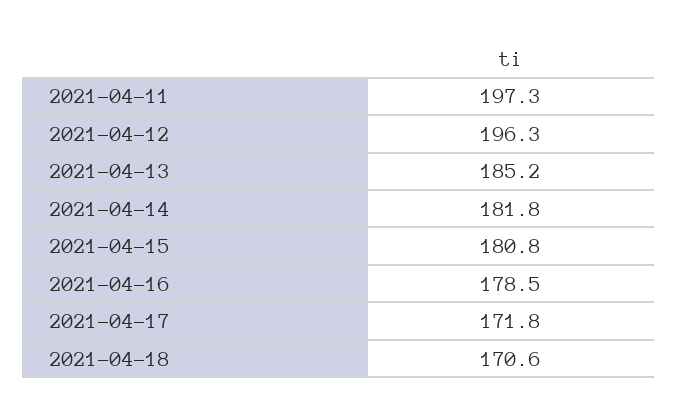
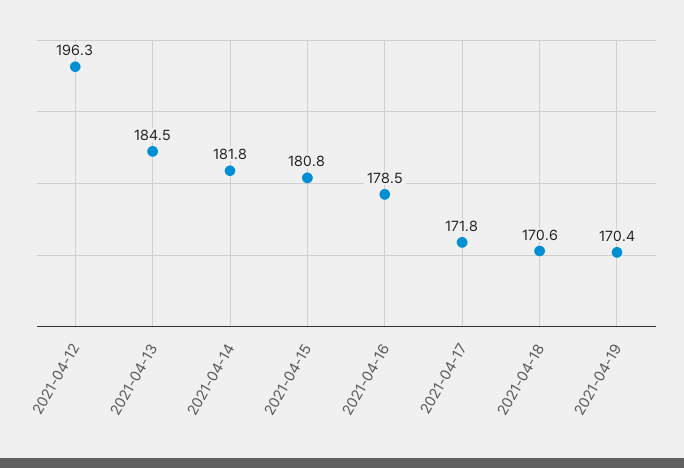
2021-04-11: 197.3 -> none
2021-04-13: 185.2 -> 184.5
2021-04-19: none -> 170.4

